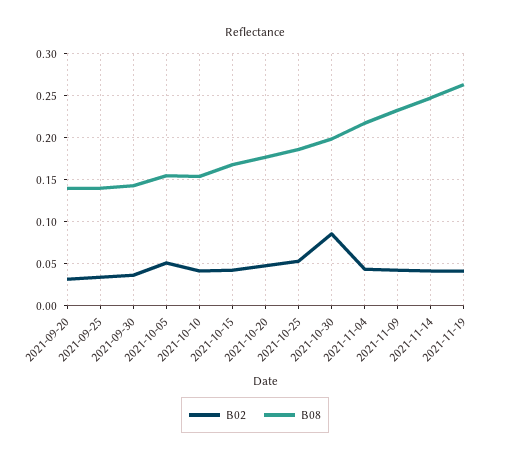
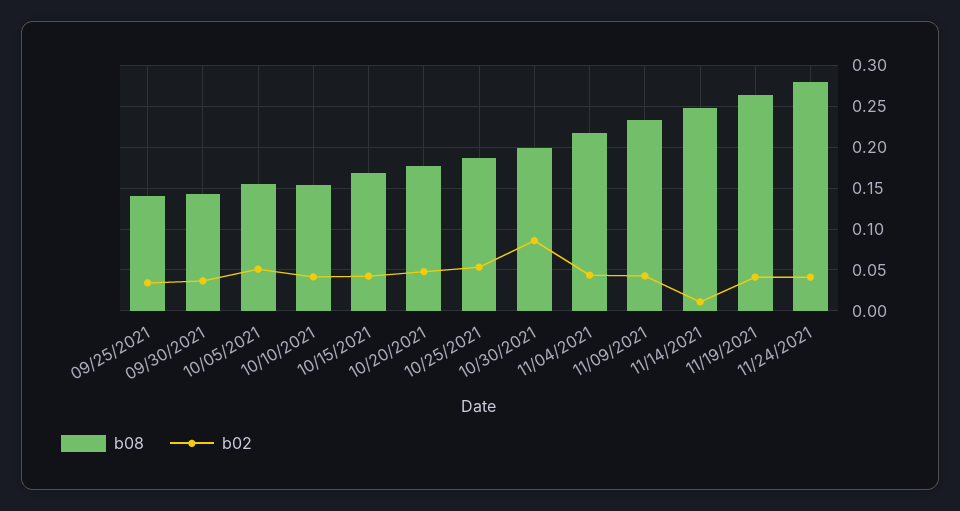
B02, 2021-09-20: 0.03 -> none
B08, 2021-09-20: 0.14 -> none
B02, 2021-11-14: 0.04 -> 0.01
B08, 11/24/2021: none -> 0.28
B02, 11/24/2021: none -> 0.04

